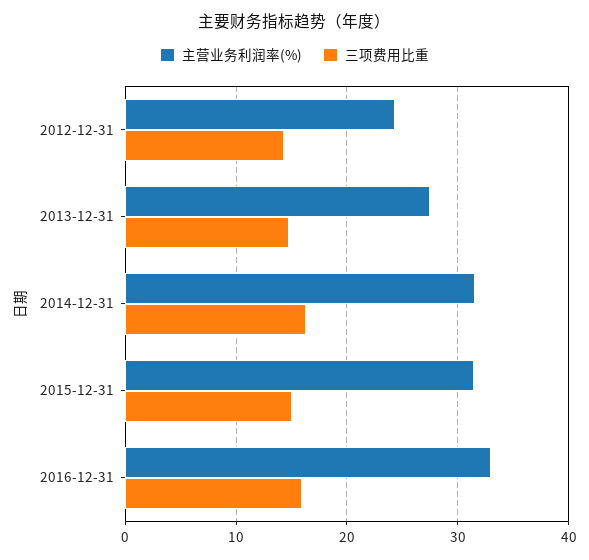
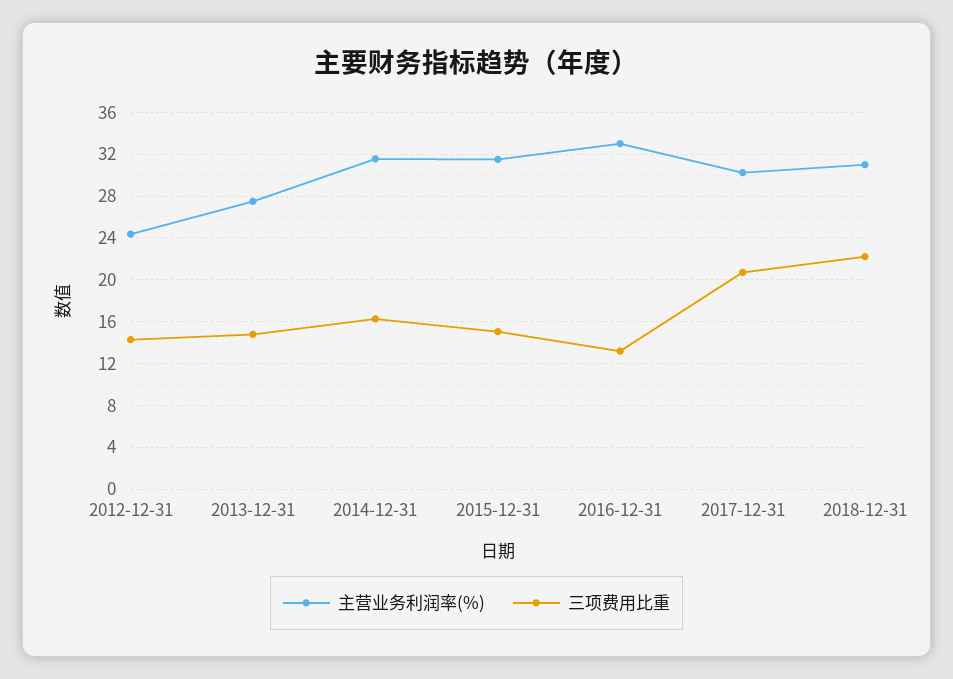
三项费用比重, 2016-12-31: 16 -> 13
主营业务利润率(%), 2017-12-31: none -> 30
三项费用比重, 2017-12-31: none -> 21
主营业务利润率(%), 2018-12-31: none -> 31
三项费用比重, 2018-12-31: none -> 22

